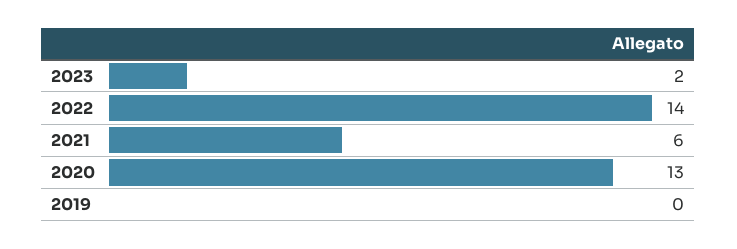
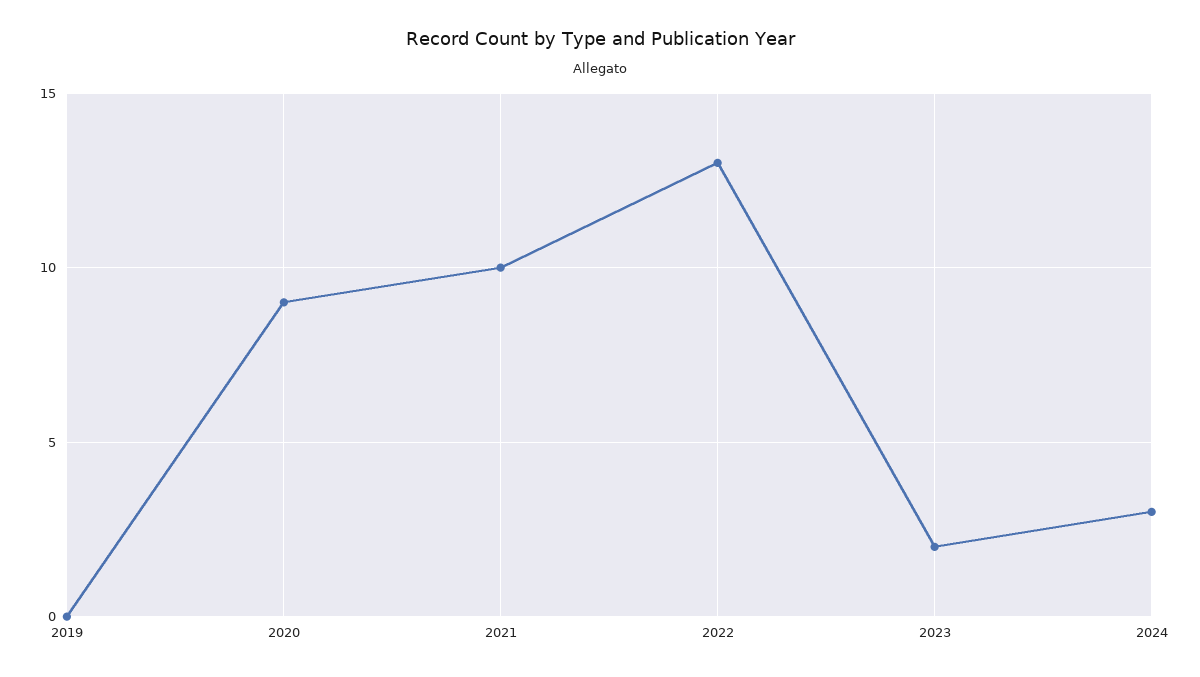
2022: 14 -> 13
2021: 6 -> 10
2020: 13 -> 9
2024: none -> 3

